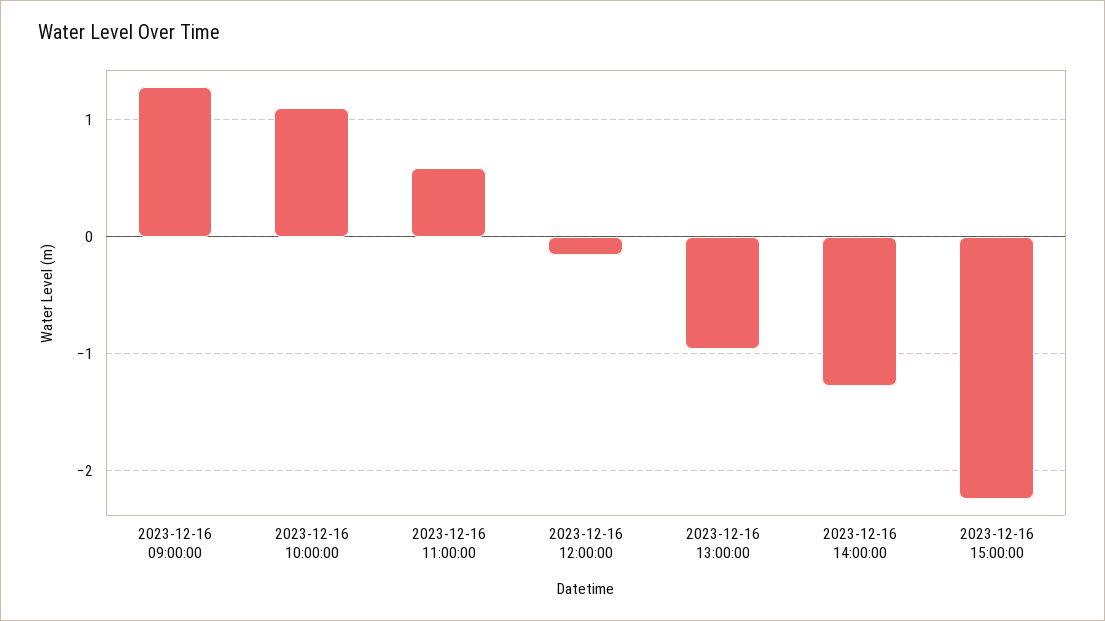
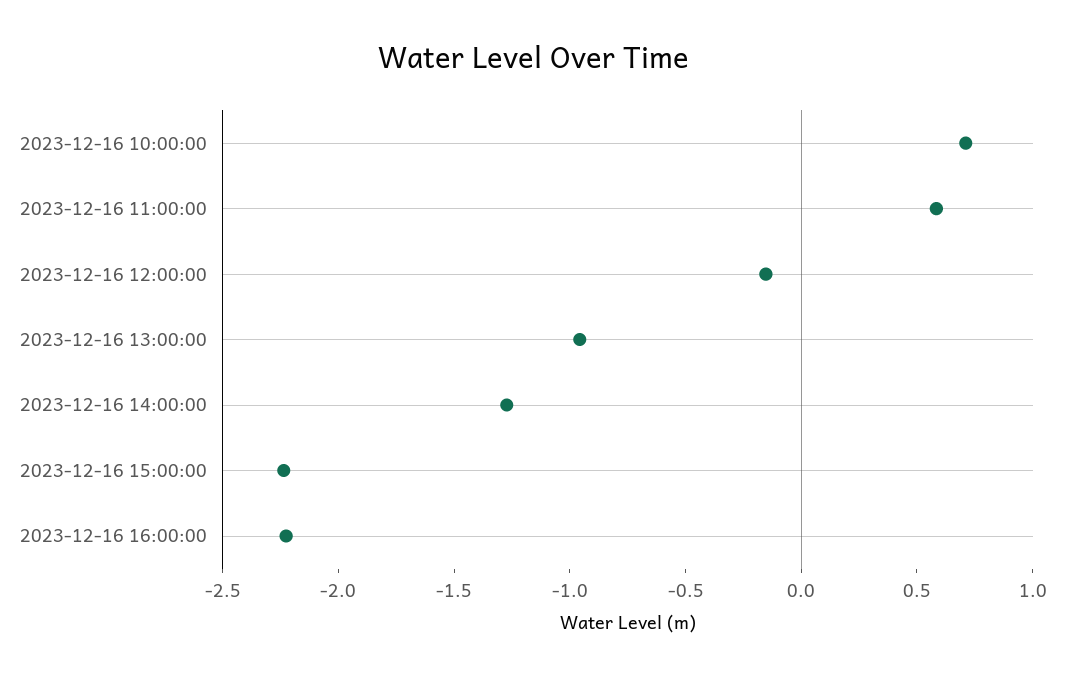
2023-12-16 09:00:00: 1.3 -> none
2023-12-16 10:00:00: 1.1 -> 0.7
2023-12-16 16:00:00: none -> -2.2

